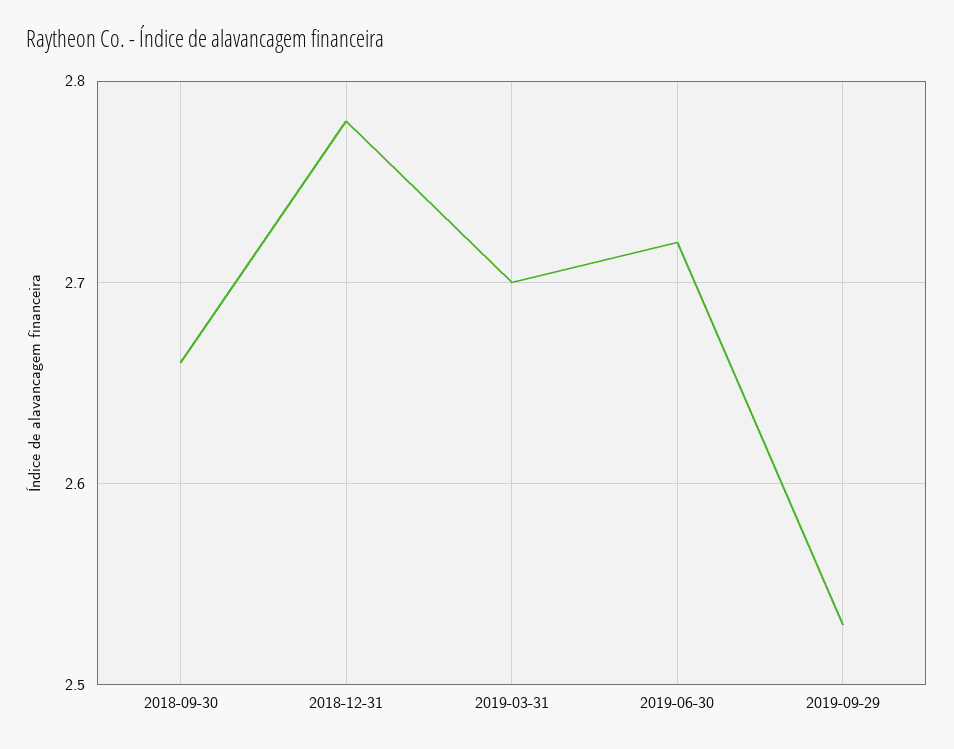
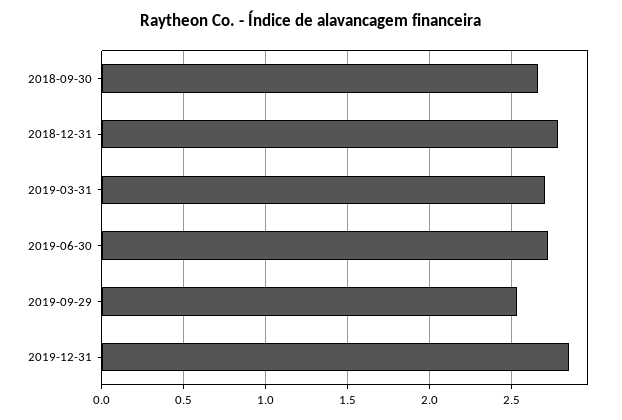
2019-12-31: none -> 2.85

